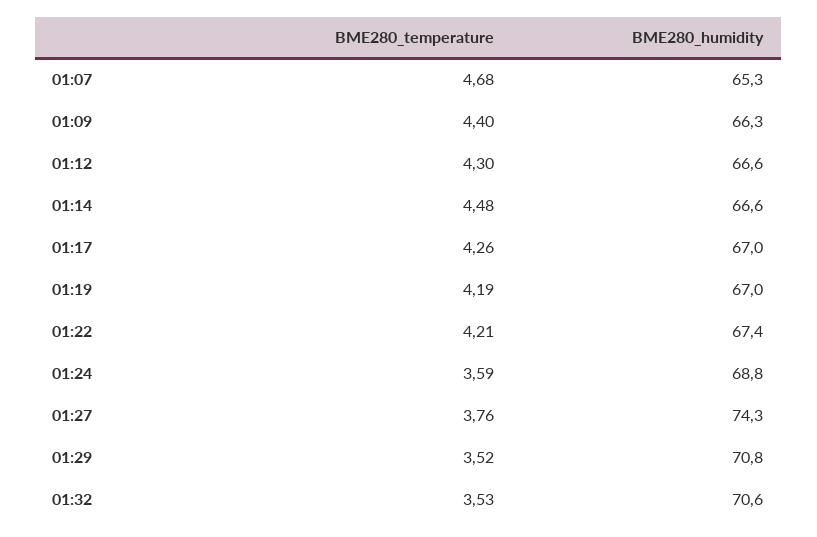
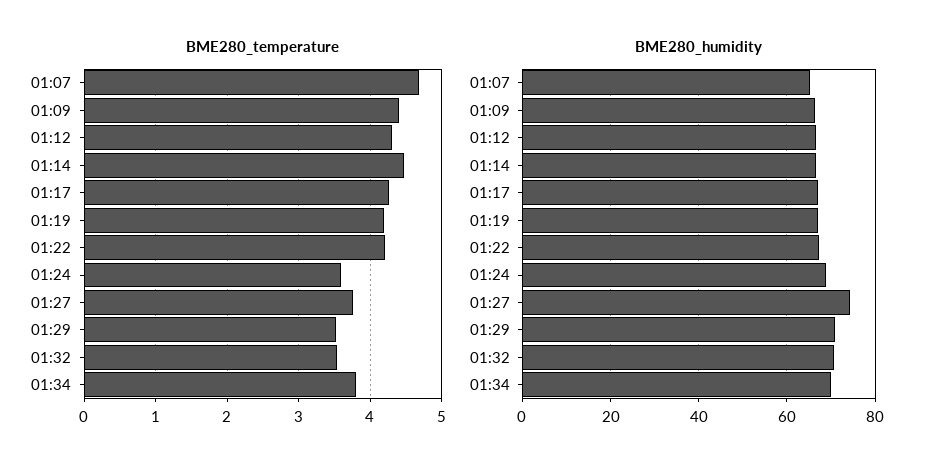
BME280_temperature, 01:34: none -> 3.8
BME280_humidity, 01:34: none -> 70

